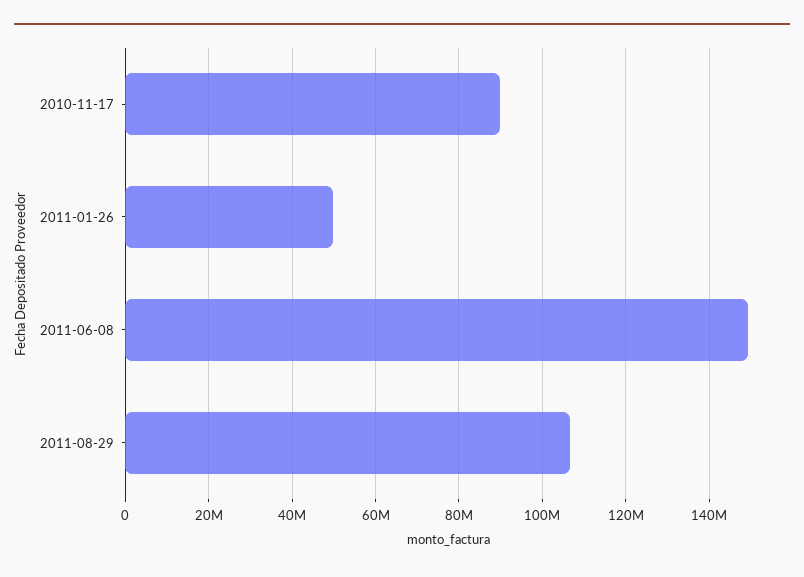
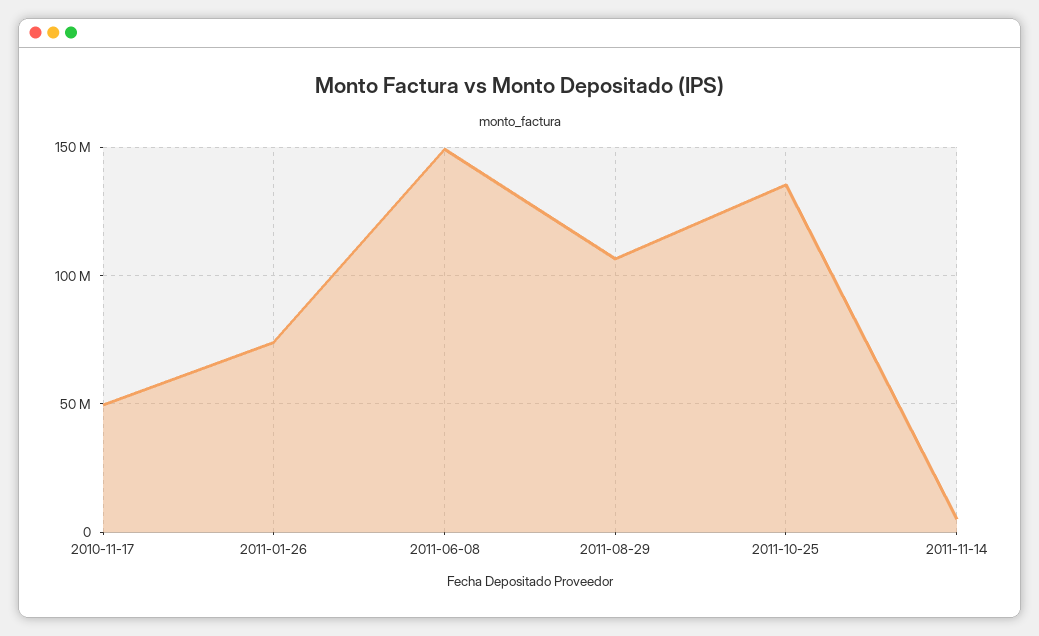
2010-11-17: 90000000 -> 50000000
2011-01-26: 50000000 -> 75000000
2011-10-25: none -> 135000000
2011-11-14: none -> 5000000

